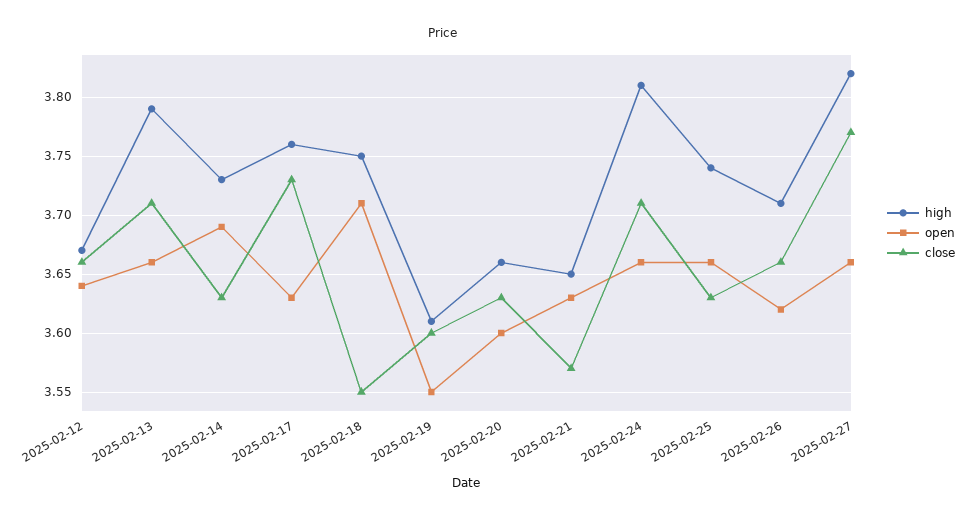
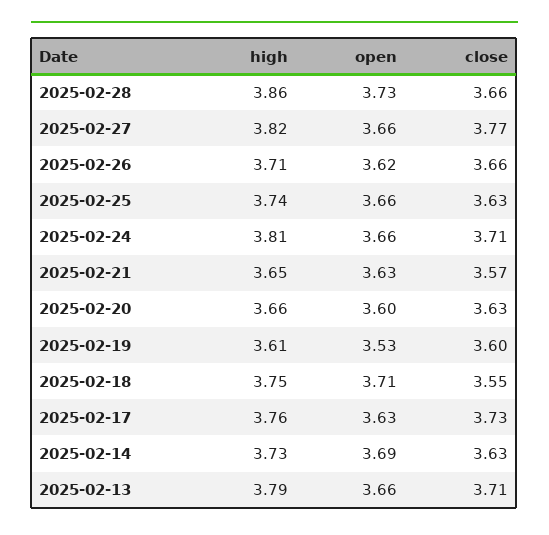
high, 2025-02-12: 3.67 -> none
open, 2025-02-12: 3.64 -> none
close, 2025-02-12: 3.66 -> none
open, 2025-02-19: 3.55 -> 3.53
high, 2025-02-28: none -> 3.86
open, 2025-02-28: none -> 3.73
close, 2025-02-28: none -> 3.66

